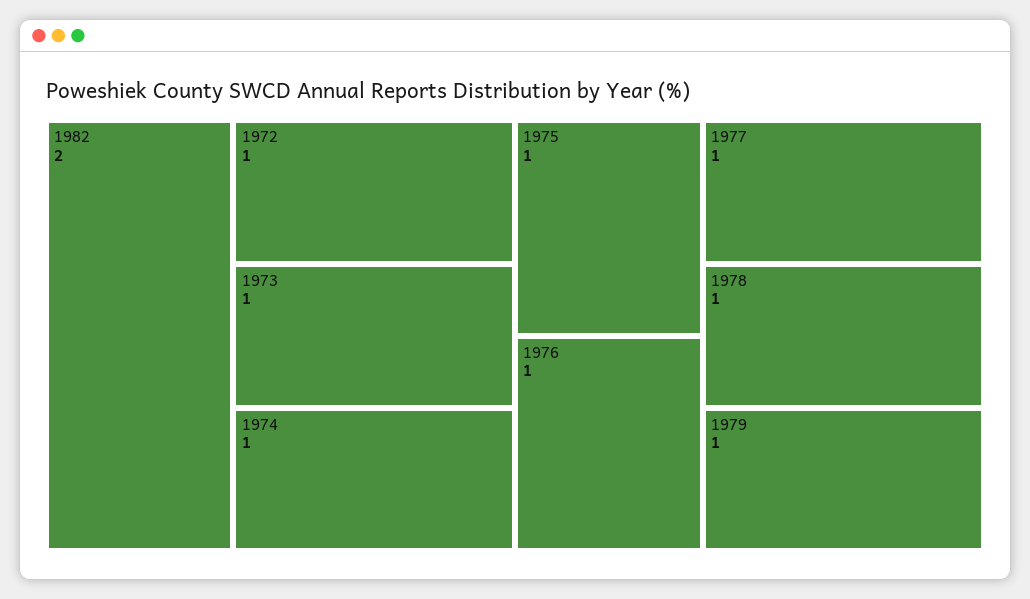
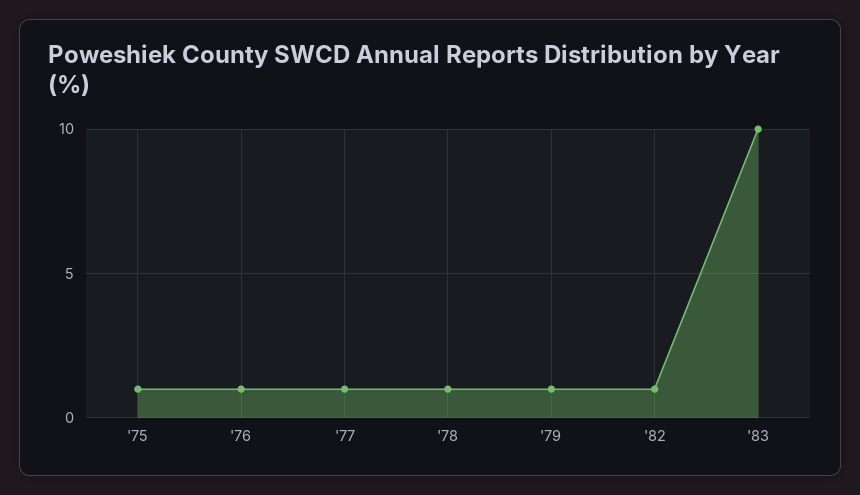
1982: 2 -> 1
1972: 1 -> none
1973: 1 -> none
1974: 1 -> none
'83: none -> 10

